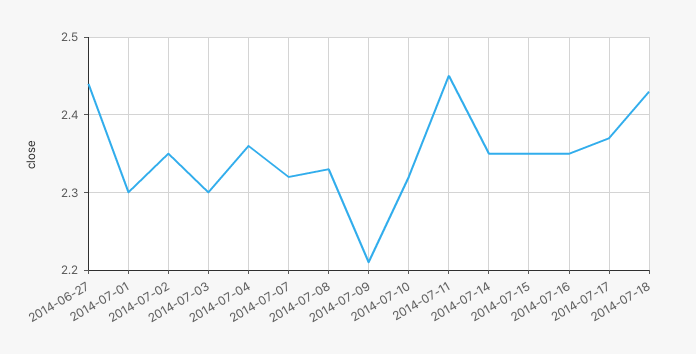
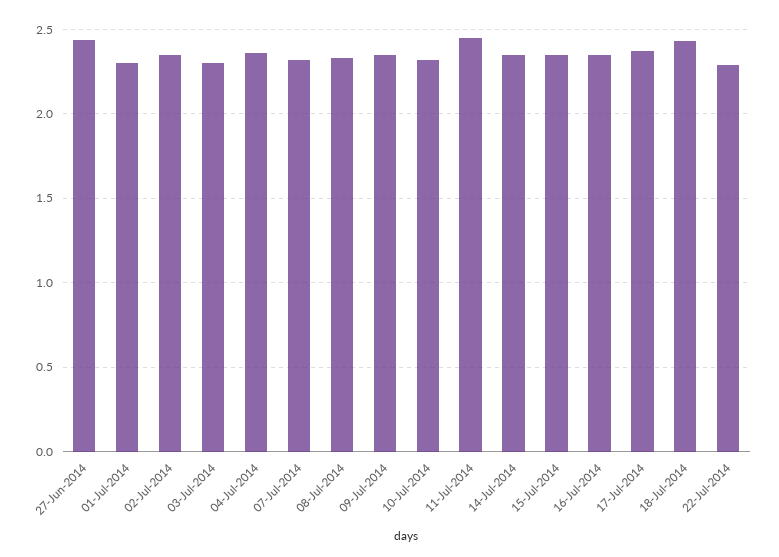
2014-07-09: 2.21 -> 2.35
22-Jul-2014: none -> 2.3

